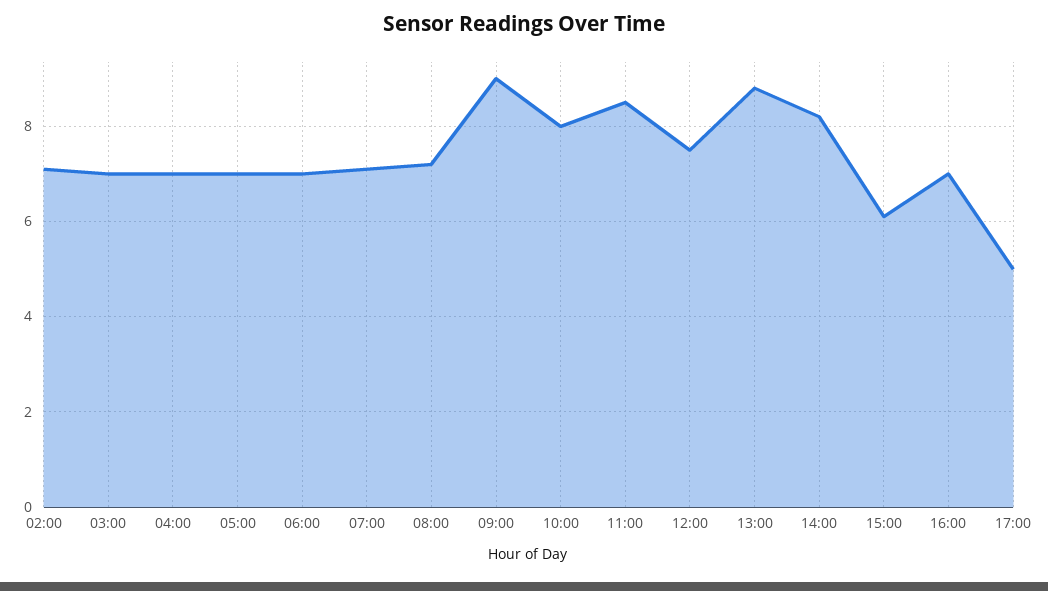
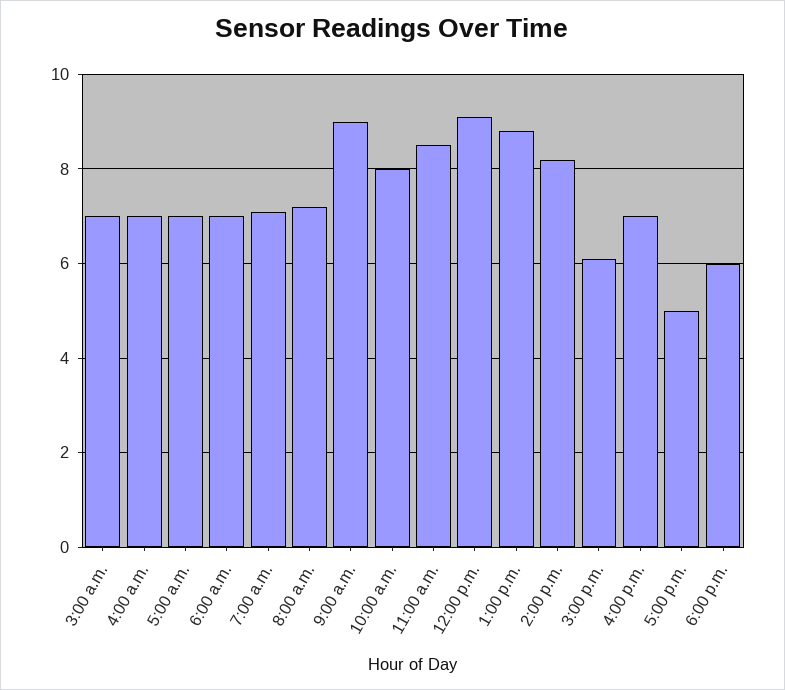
02:00: 7 -> none
12:00: 7.5 -> 9
6:00 p.m.: none -> 6

